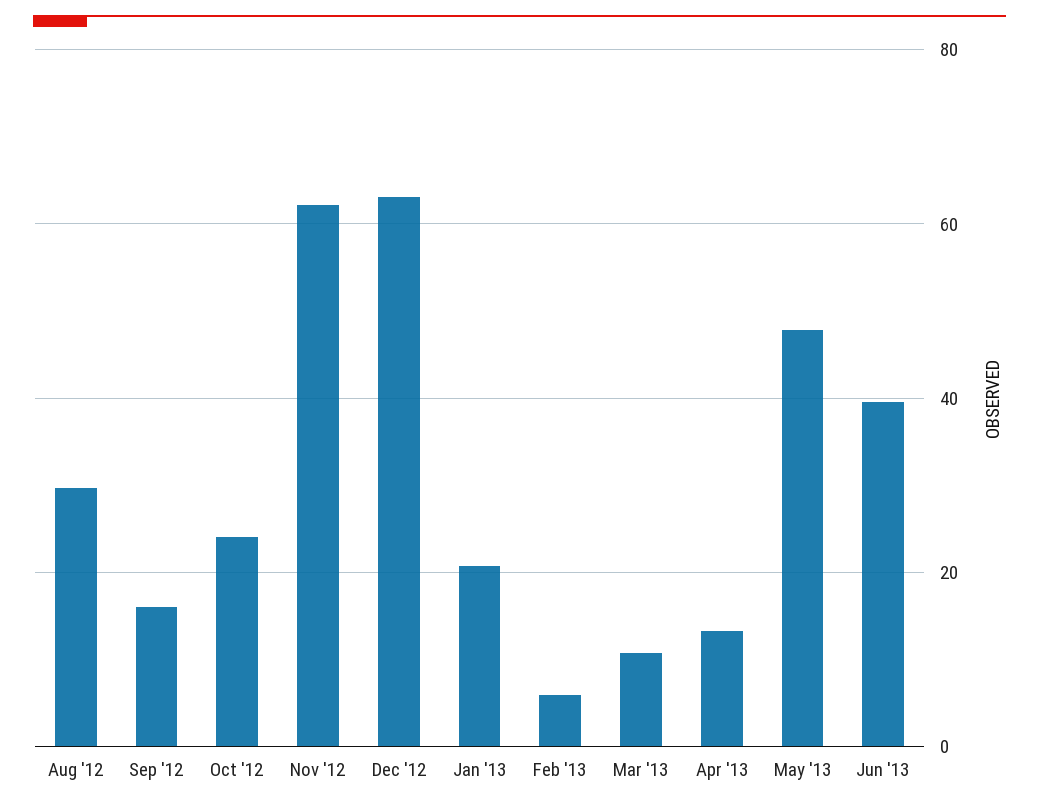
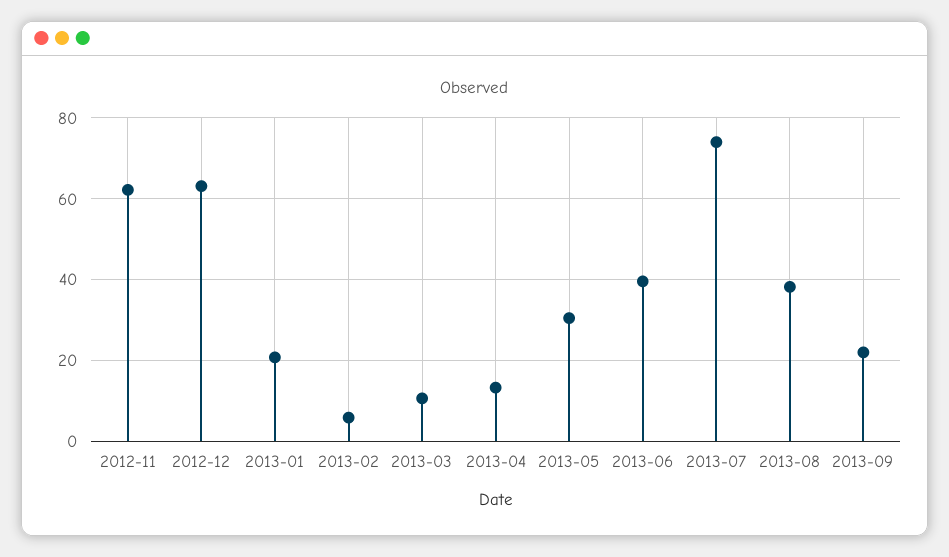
Aug '12: 30 -> none
Sep '12: 16 -> none
Oct '12: 24 -> none
May '13: 48 -> 30
2013-07: none -> 74
2013-08: none -> 38
2013-09: none -> 22

